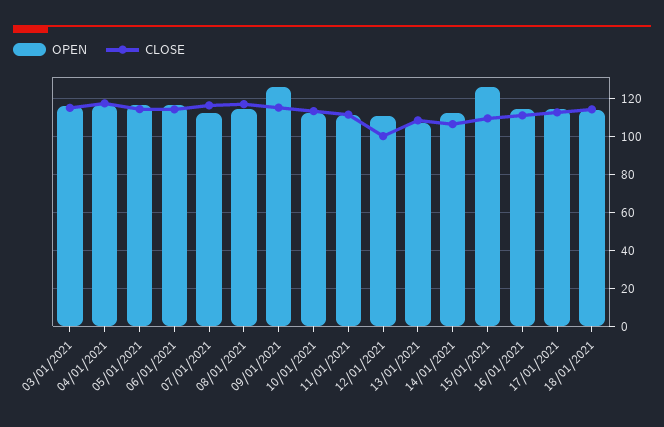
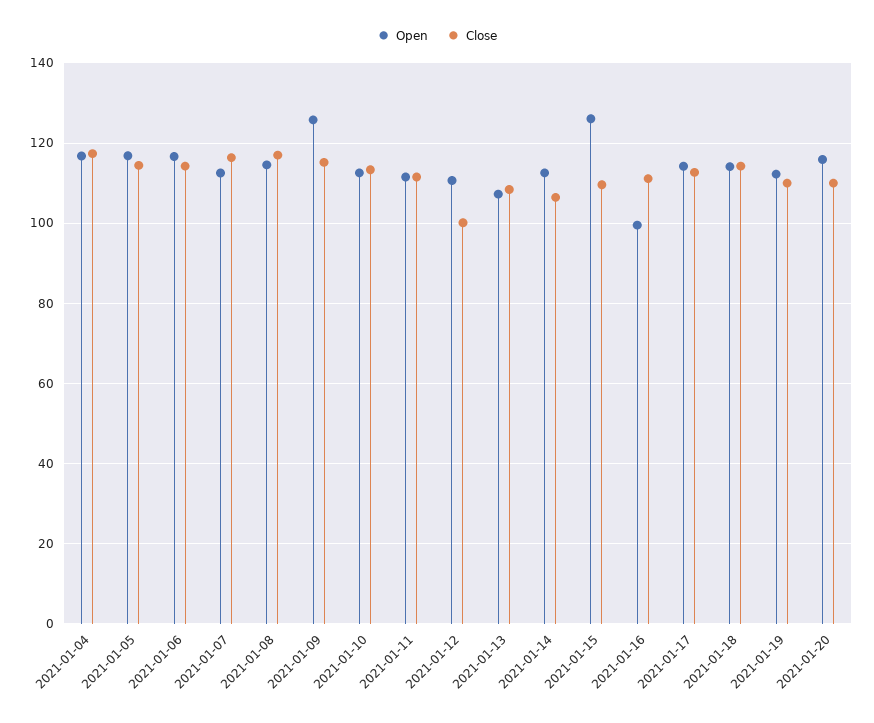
OPEN, 03/01/2021: 115 -> none
CLOSE, 03/01/2021: 115 -> none
OPEN, 16/01/2021: 115 -> 100
OPEN, 2021-01-19: none -> 112
CLOSE, 2021-01-19: none -> 110
OPEN, 2021-01-20: none -> 116
CLOSE, 2021-01-20: none -> 110

